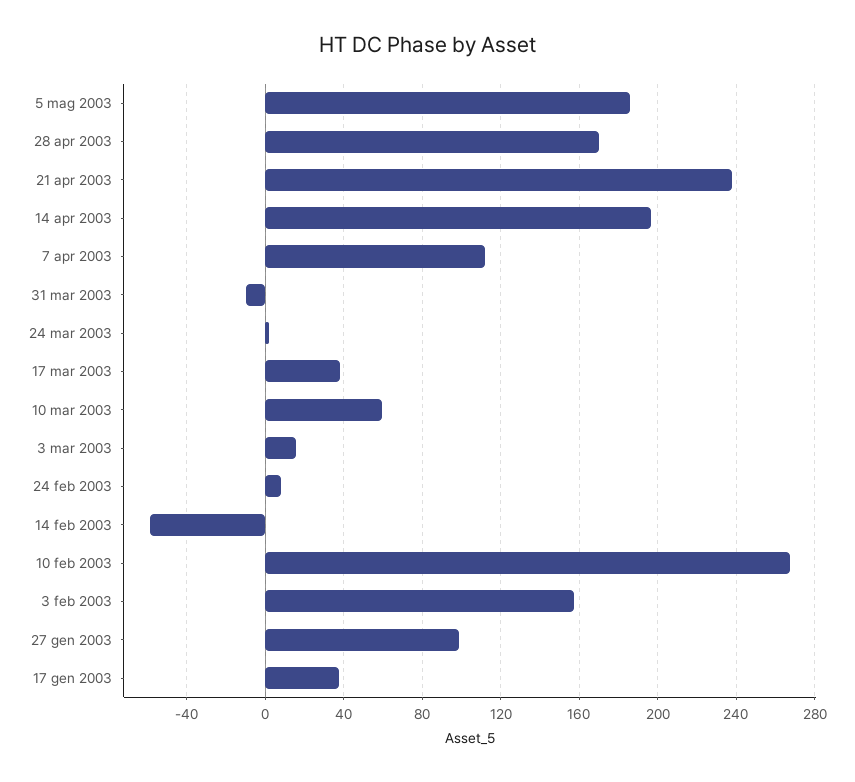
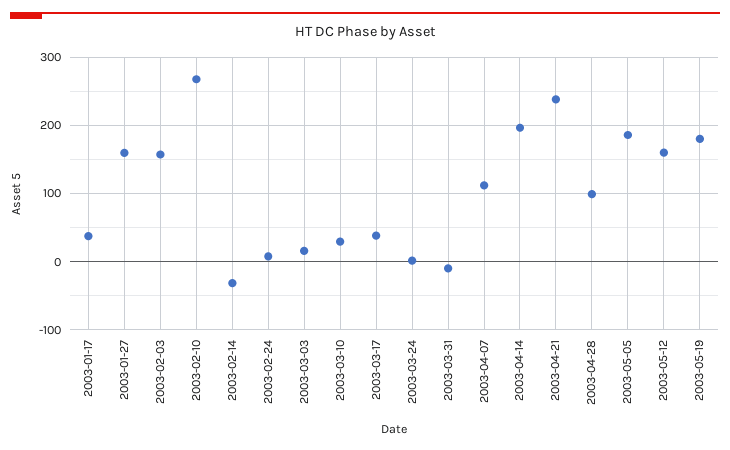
28 apr 2003: 170 -> 100
10 mar 2003: 60 -> 30
14 feb 2003: -60 -> -30
27 gen 2003: 100 -> 160
2003-05-12: none -> 160
2003-05-19: none -> 180

